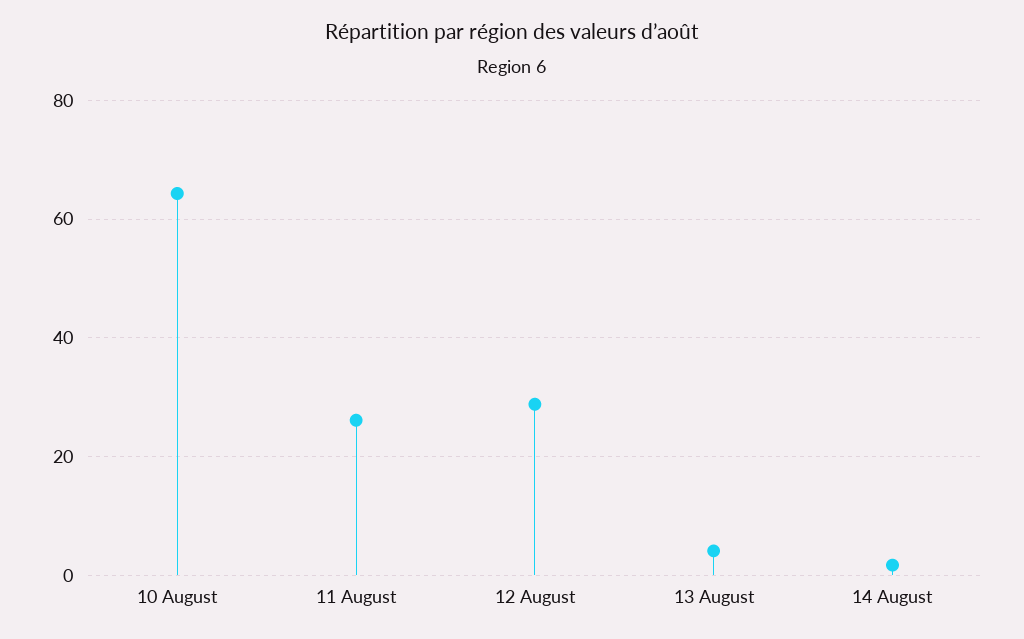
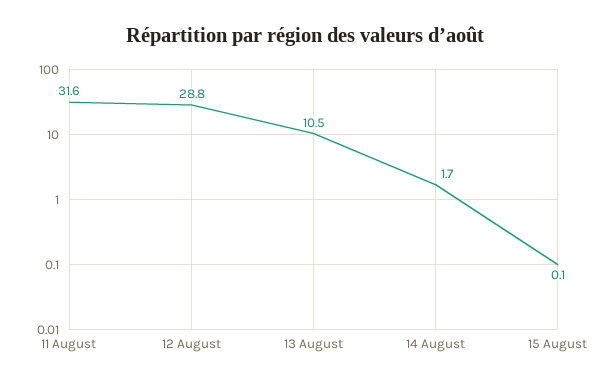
10 August: 64 -> none
11 August: 26 -> 31.6
13 August: 4 -> 10.5
15 August: none -> 0.1

